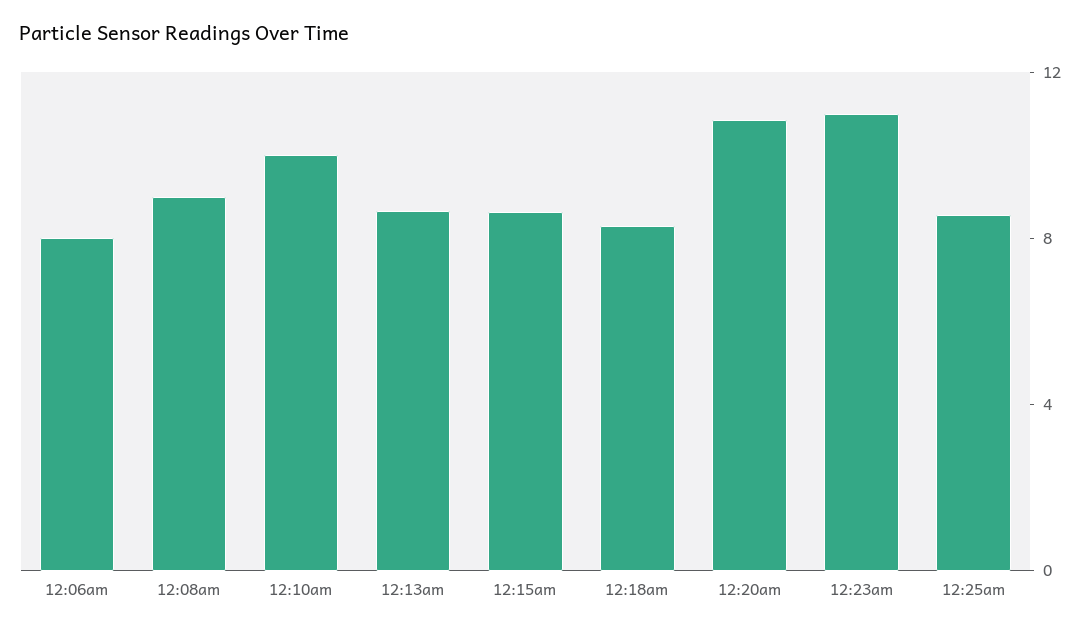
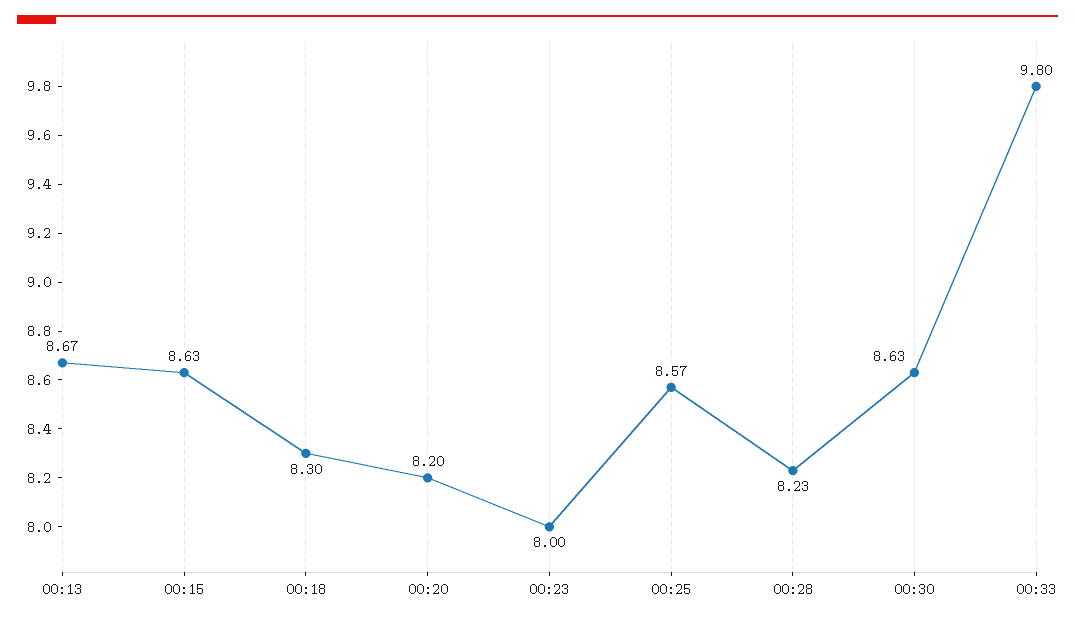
12:06am: 8 -> none
12:08am: 9 -> none
12:10am: 10 -> none
12:20am: 11 -> 8.2
12:23am: 11 -> 8
00:28: none -> 8.23
00:30: none -> 8.63
00:33: none -> 9.8

